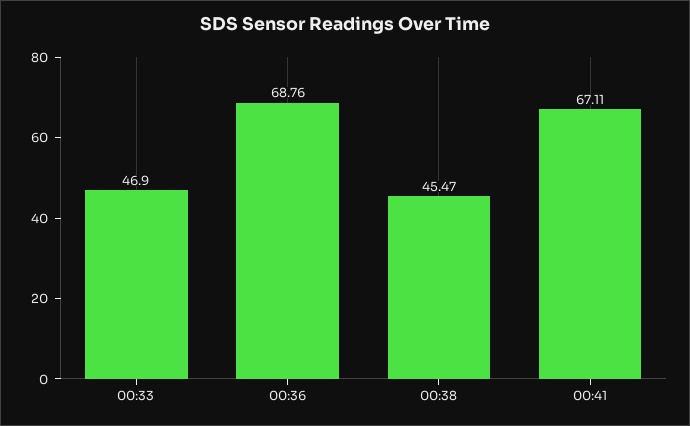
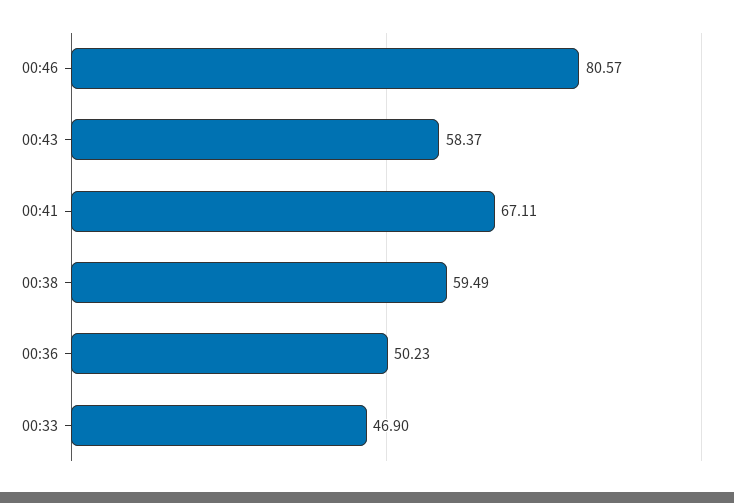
00:36: 68.76 -> 50.23
00:38: 45.47 -> 59.49
00:46: none -> 80.57
00:43: none -> 58.37

